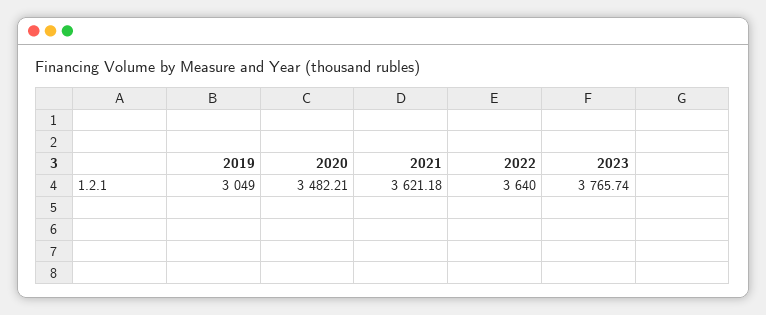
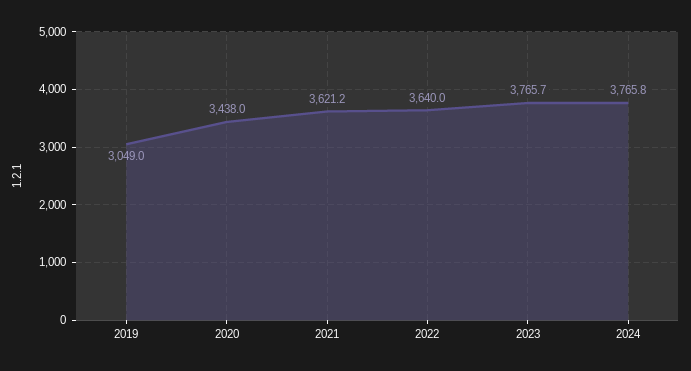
2020: 3482.21 -> 3438
2024: none -> 3765.8

